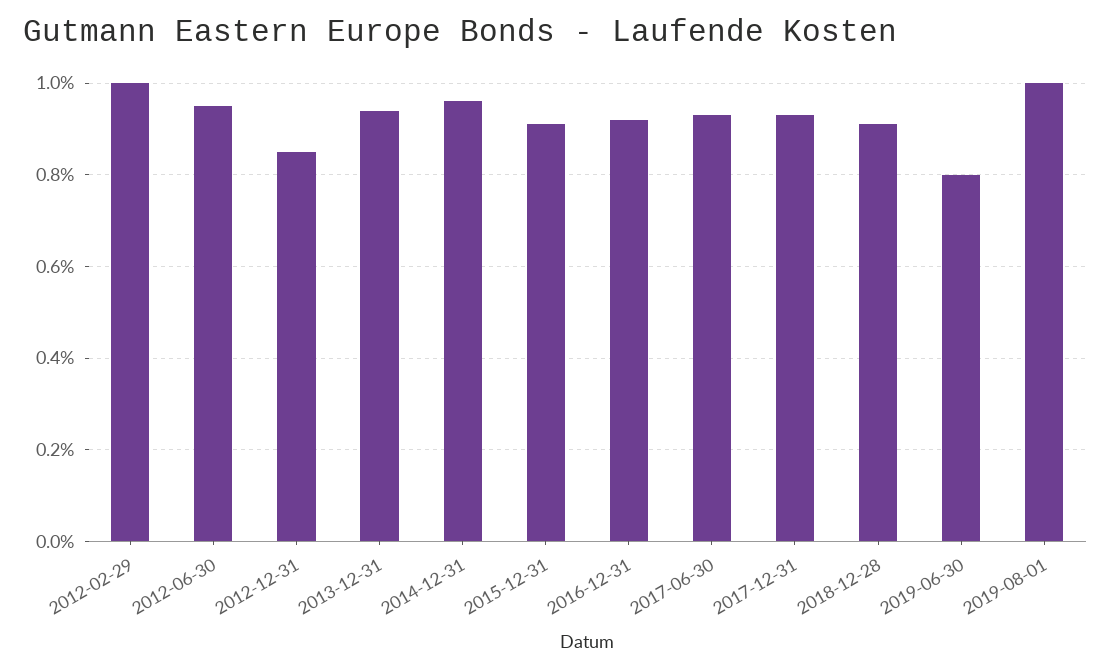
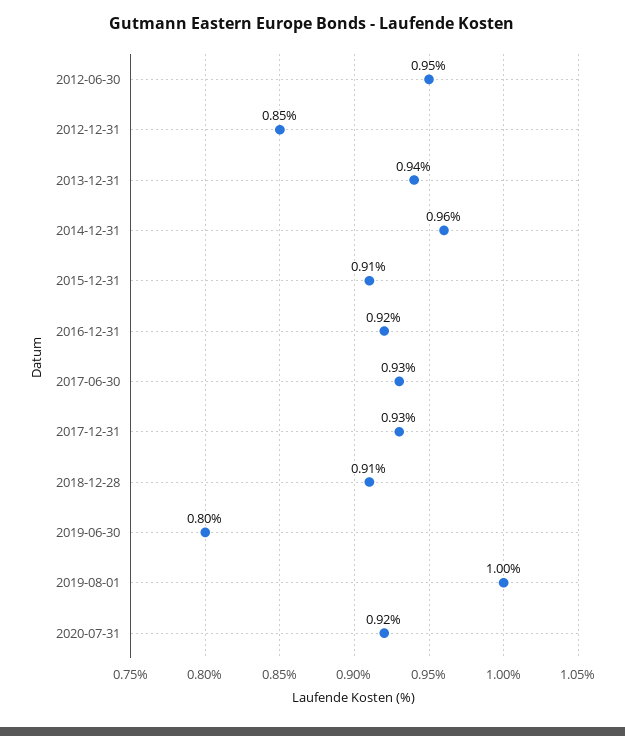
2012-02-29: 1 -> none
2020-07-31: none -> 0.92

